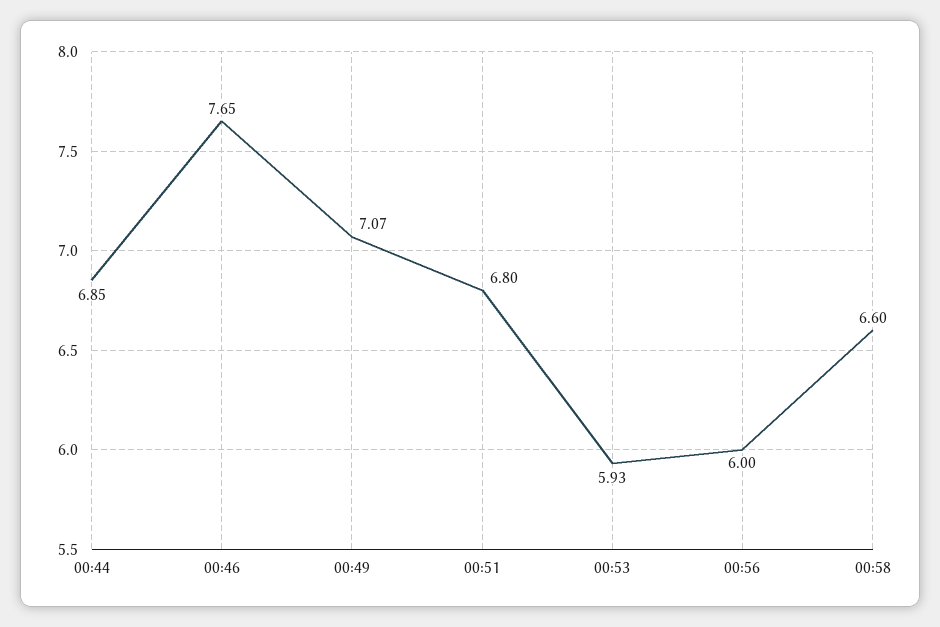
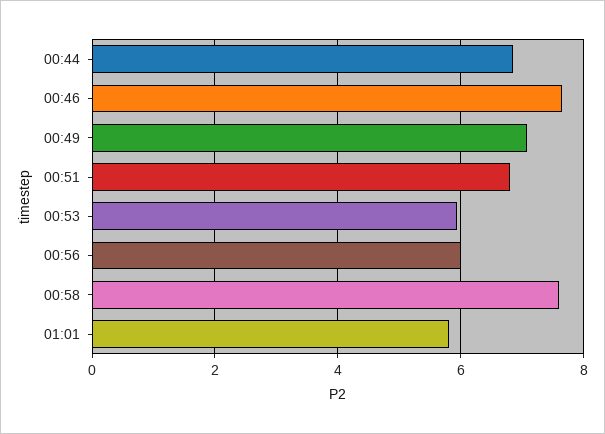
00:58: 6.6 -> 7.6
01:01: none -> 5.8

